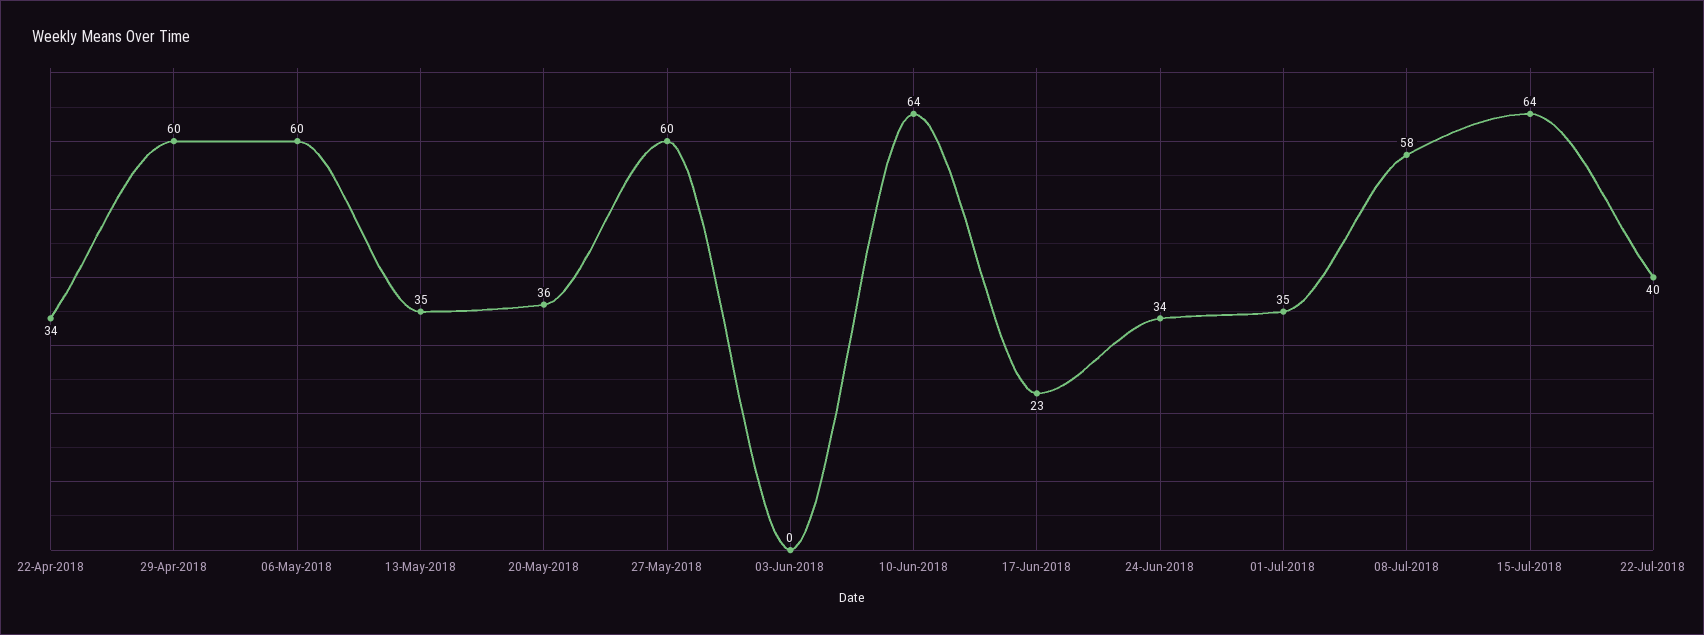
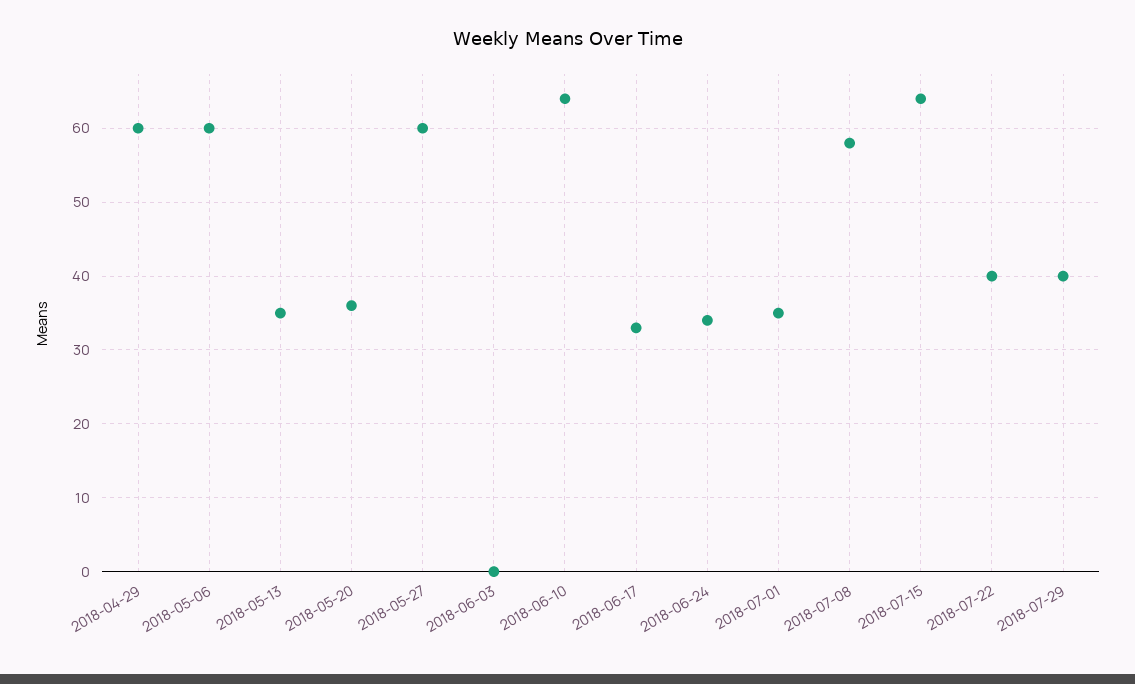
22-Apr-2018: 34 -> none
17-Jun-2018: 23 -> 33
2018-07-29: none -> 40

